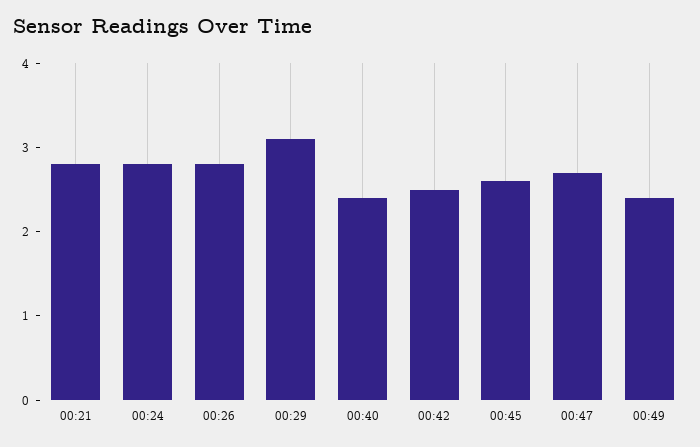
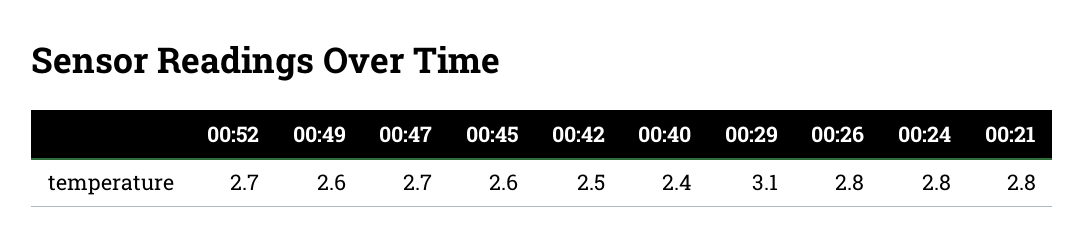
00:49: 2.4 -> 2.6
00:52: none -> 2.7

